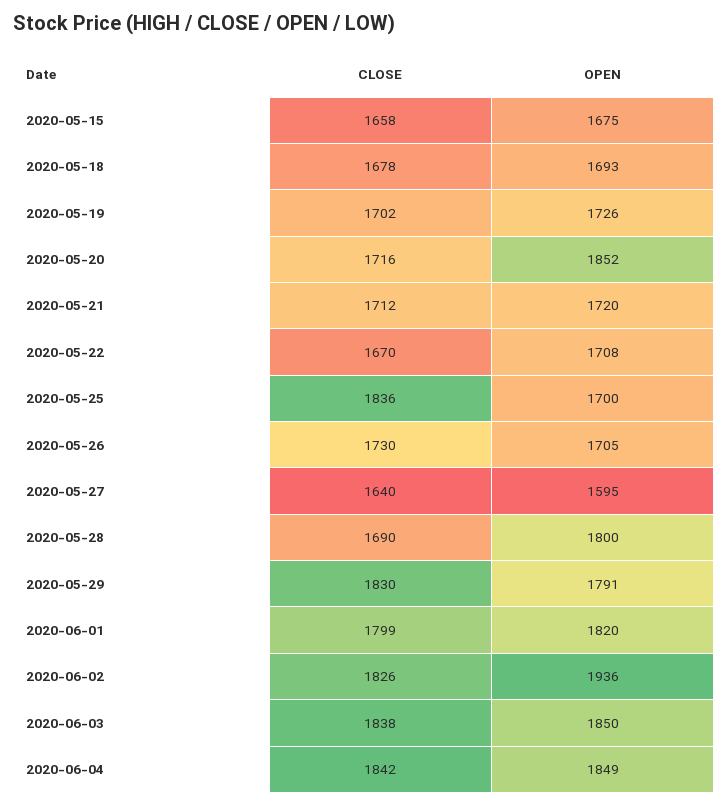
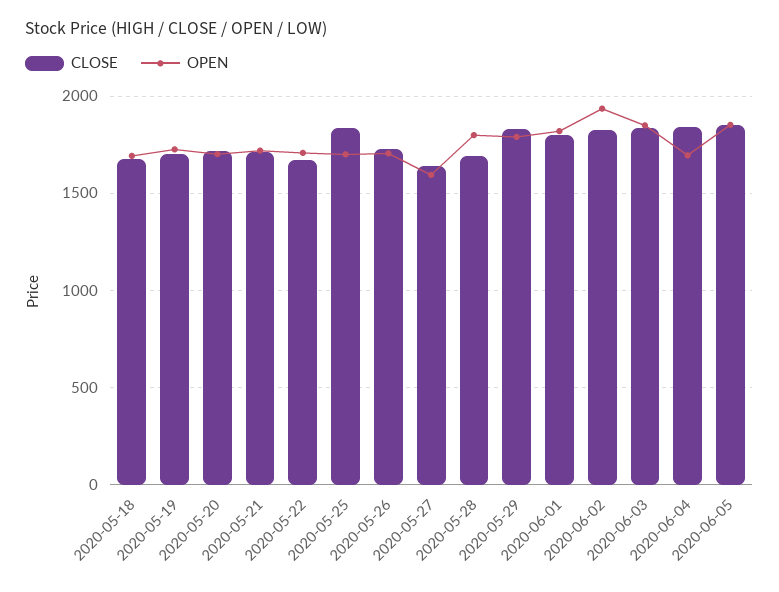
CLOSE, 2020-05-15: 1658 -> none
OPEN, 2020-05-15: 1675 -> none
OPEN, 2020-05-20: 1852 -> 1700
OPEN, 2020-06-04: 1849 -> 1700
CLOSE, 2020-06-05: none -> 1850
OPEN, 2020-06-05: none -> 1850

